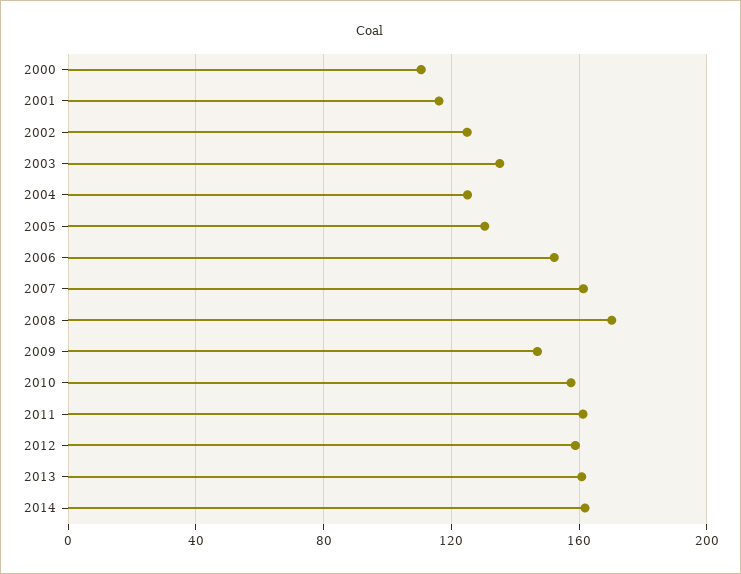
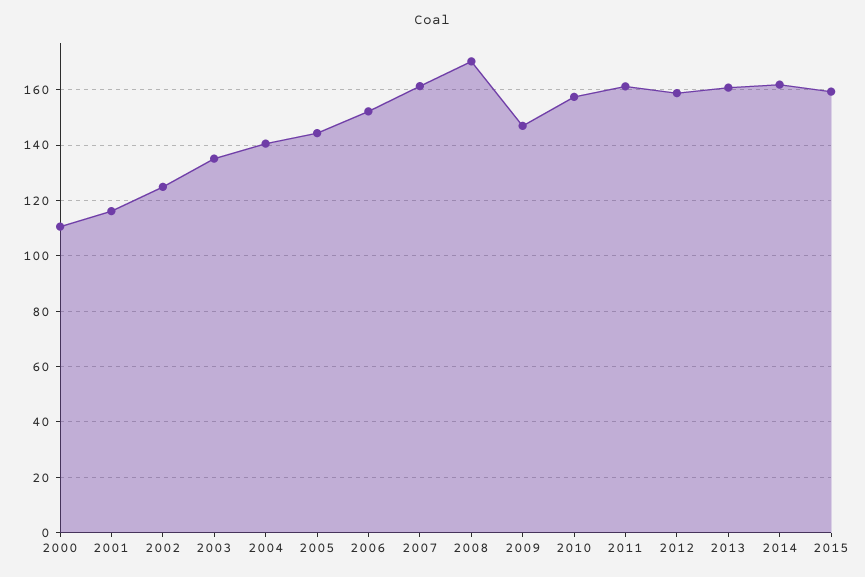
2004: 125 -> 140
2005: 130 -> 145
2015: none -> 160

